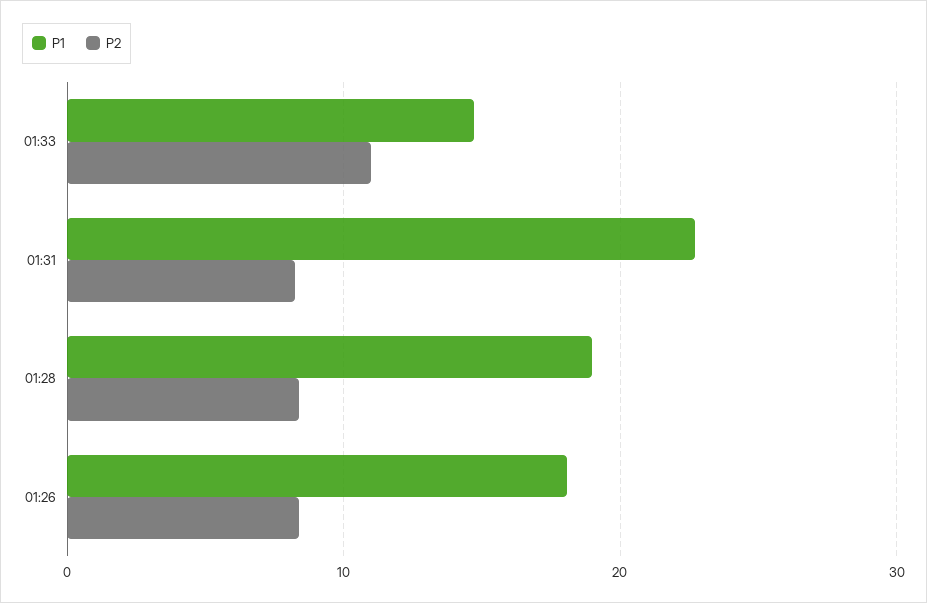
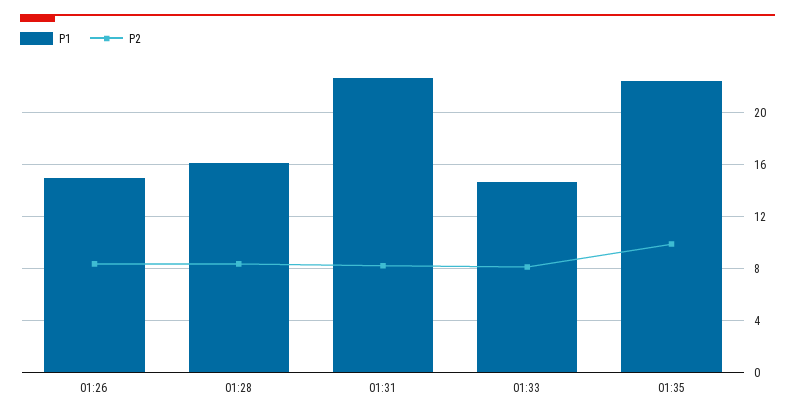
P2, 01:33: 11 -> 8
P1, 01:28: 19 -> 16
P1, 01:26: 18 -> 15
P1, 01:35: none -> 22.5
P2, 01:35: none -> 10

